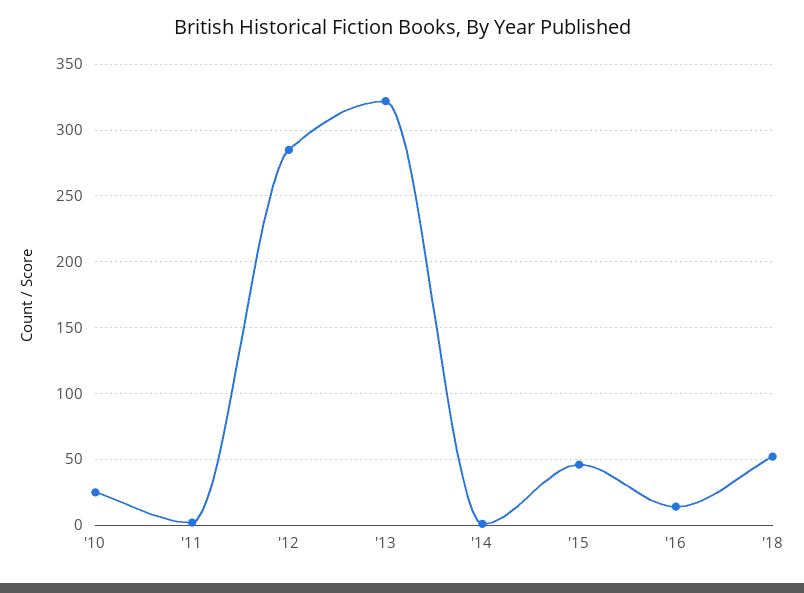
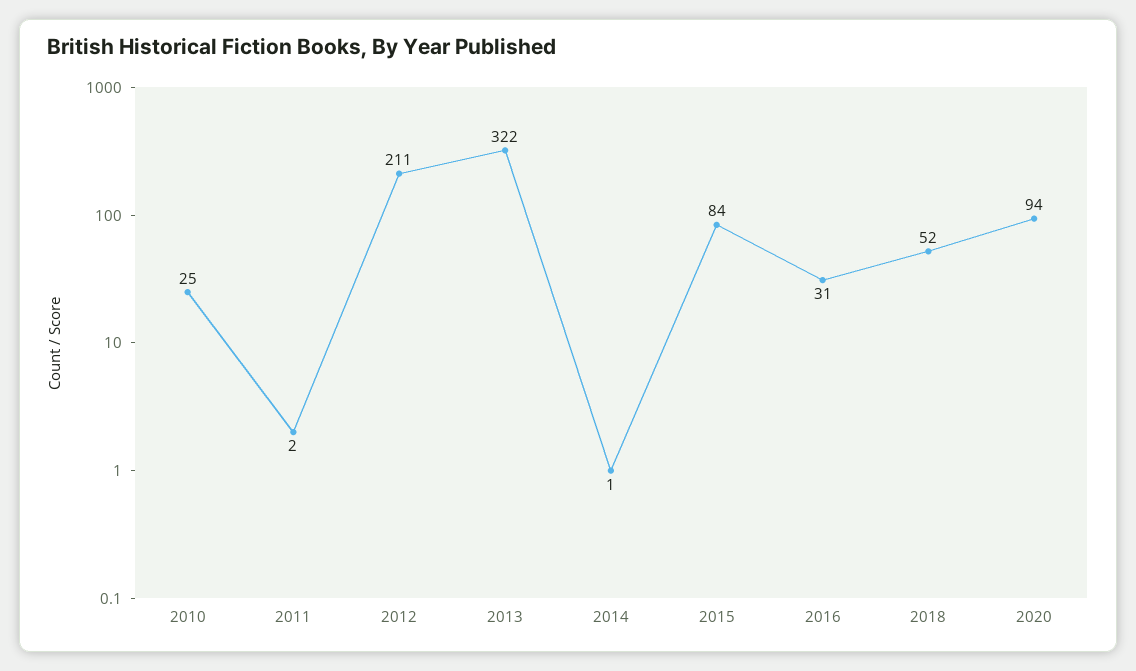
'12: 285 -> 211
'15: 45 -> 84
'16: 15 -> 31
2020: none -> 94

